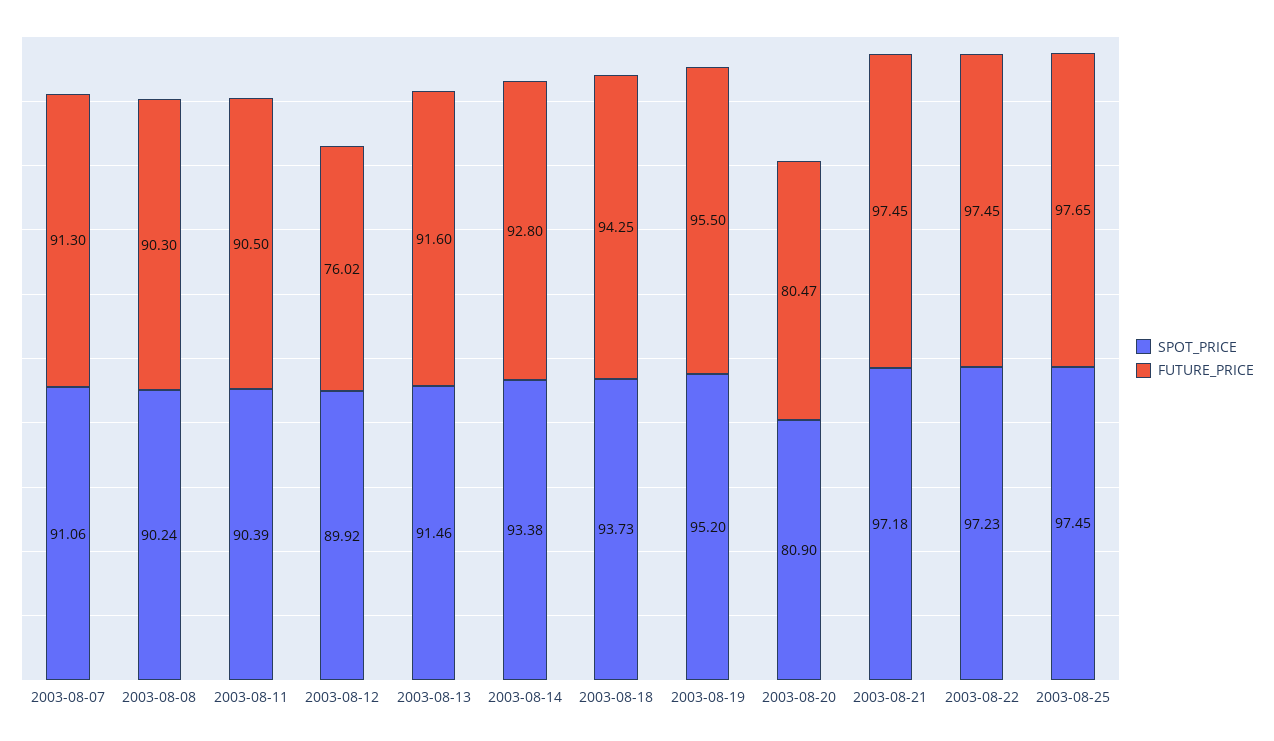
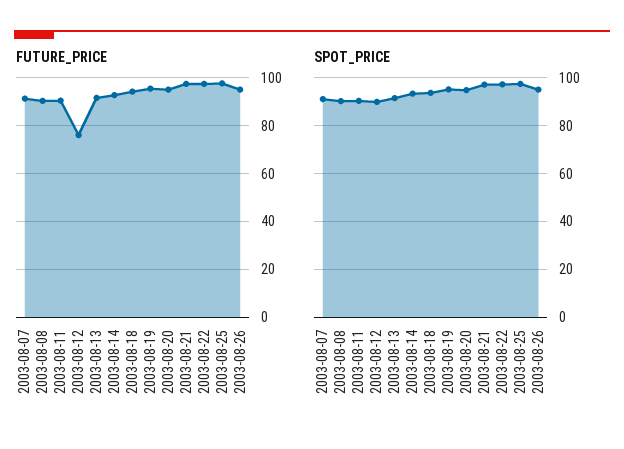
SPOT_PRICE, 2003-08-20: 80.9 -> 95
FUTURE_PRICE, 2003-08-20: 80.47 -> 95
FUTURE_PRICE, 2003-08-26: none -> 95
SPOT_PRICE, 2003-08-26: none -> 95

